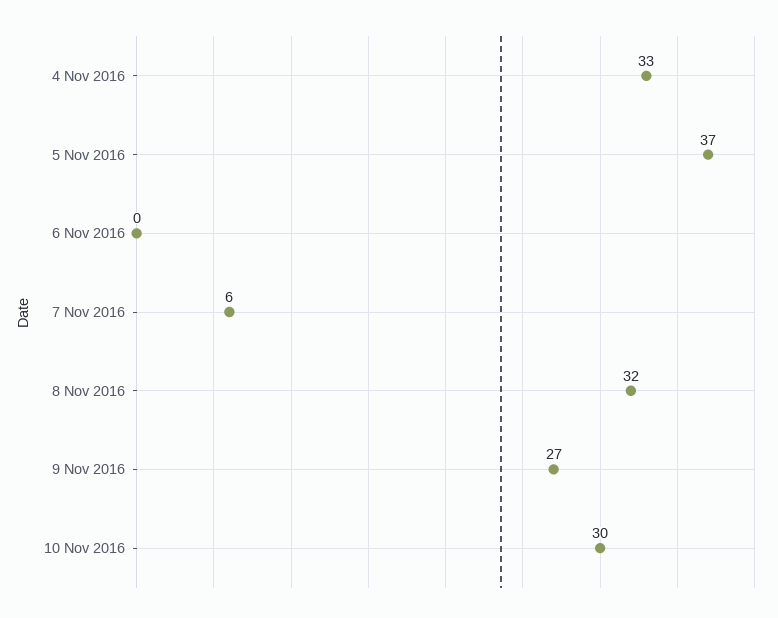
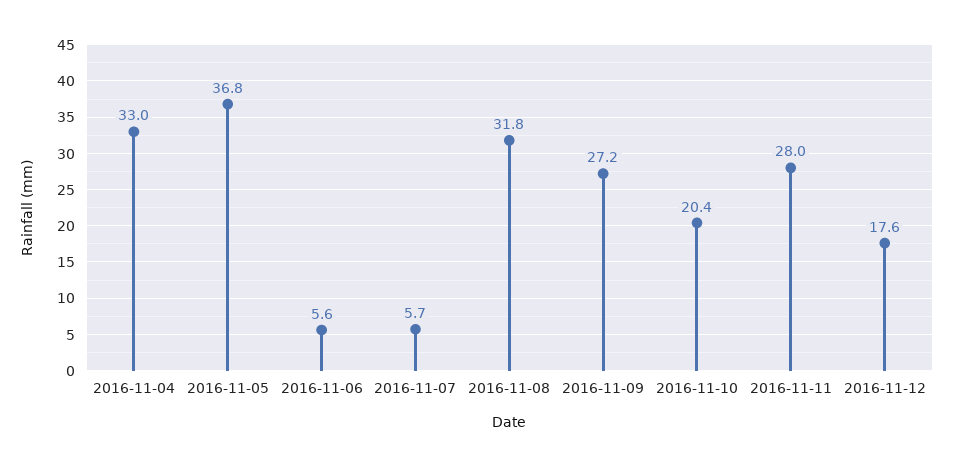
6 Nov 2016: 0 -> 5.6
10 Nov 2016: 30 -> 20.4
2016-11-11: none -> 28
2016-11-12: none -> 17.6

